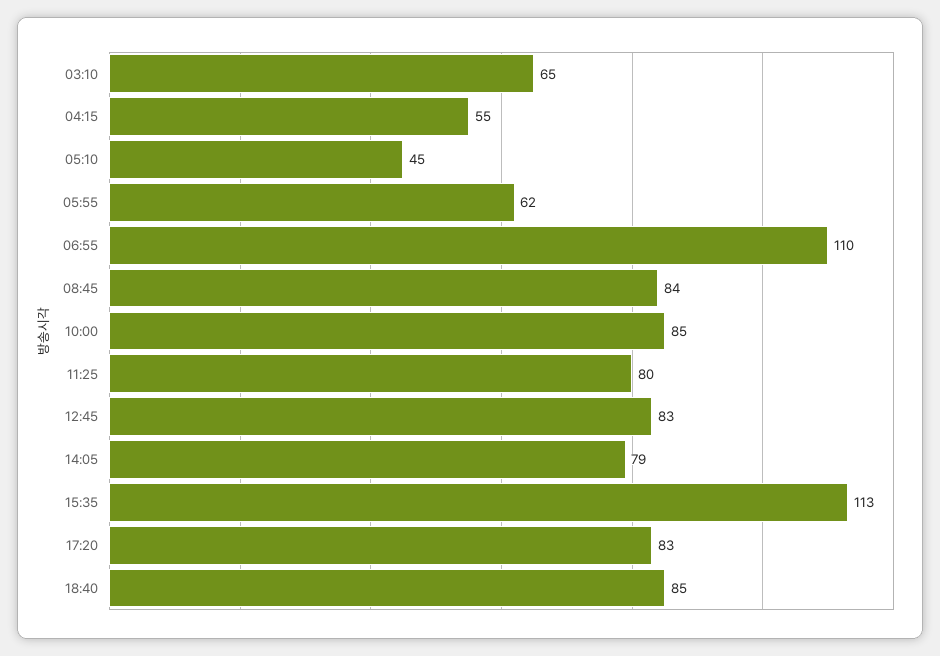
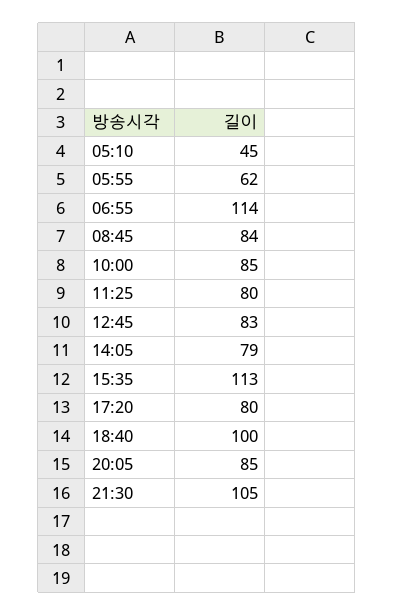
03:10: 65 -> none
04:15: 55 -> none
06:55: 110 -> 114
17:20: 83 -> 80
18:40: 85 -> 100
20:05: none -> 85
21:30: none -> 105

